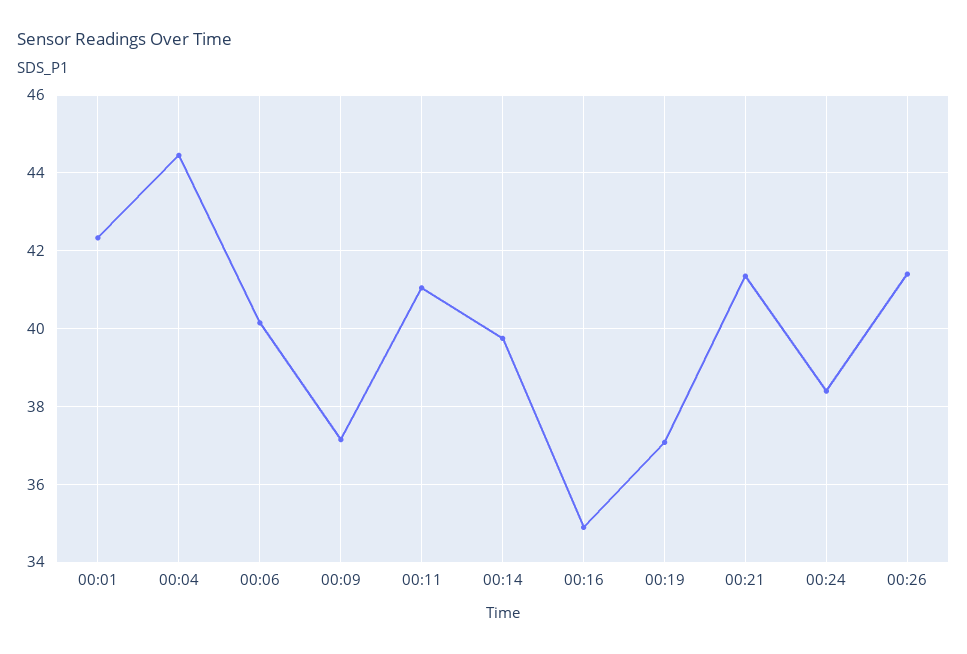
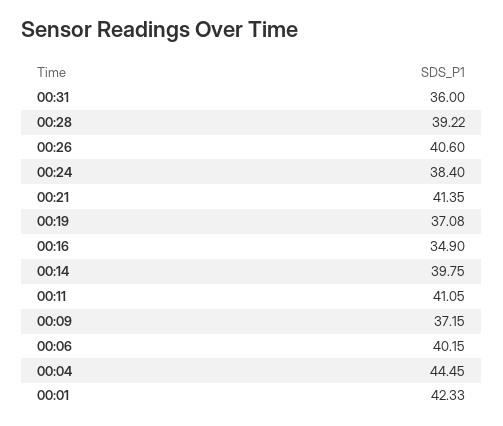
00:26: 41.4 -> 40.6
00:31: none -> 36
00:28: none -> 39.22

